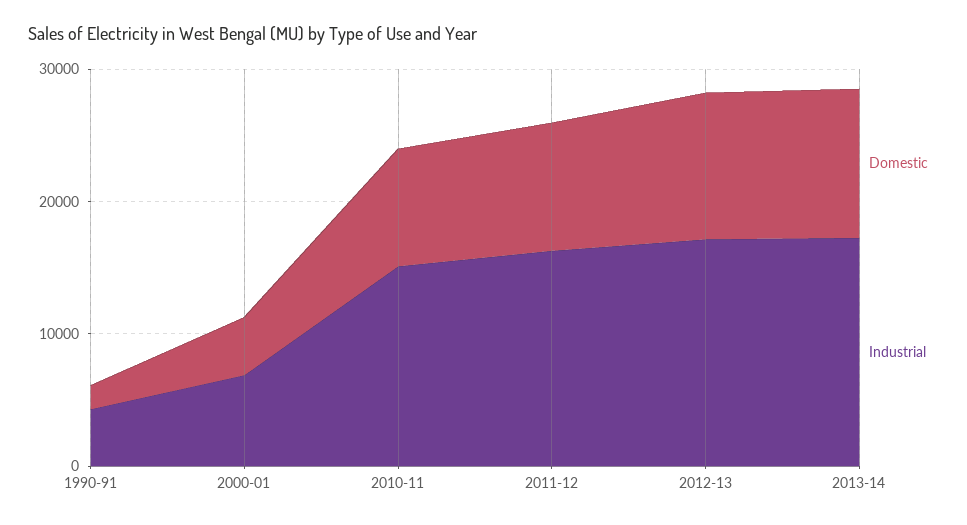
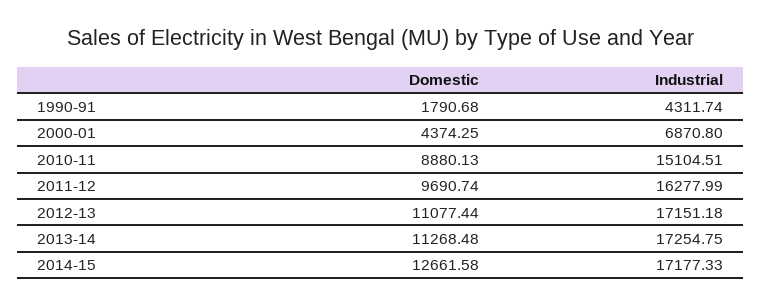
Domestic, 2014-15: none -> 12661.58
Industrial, 2014-15: none -> 17177.33

